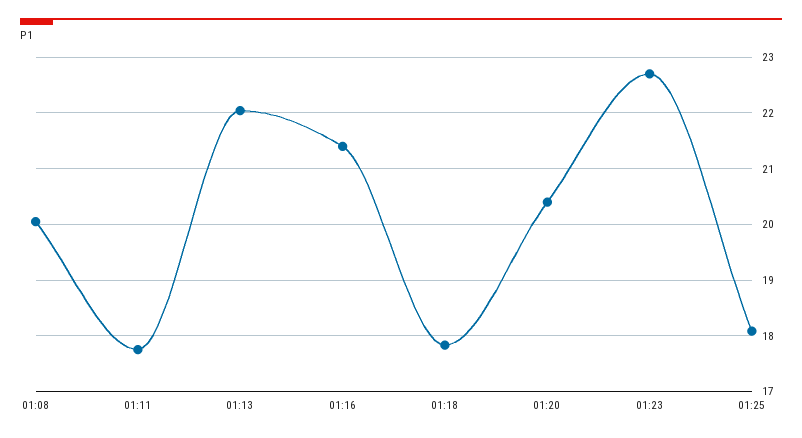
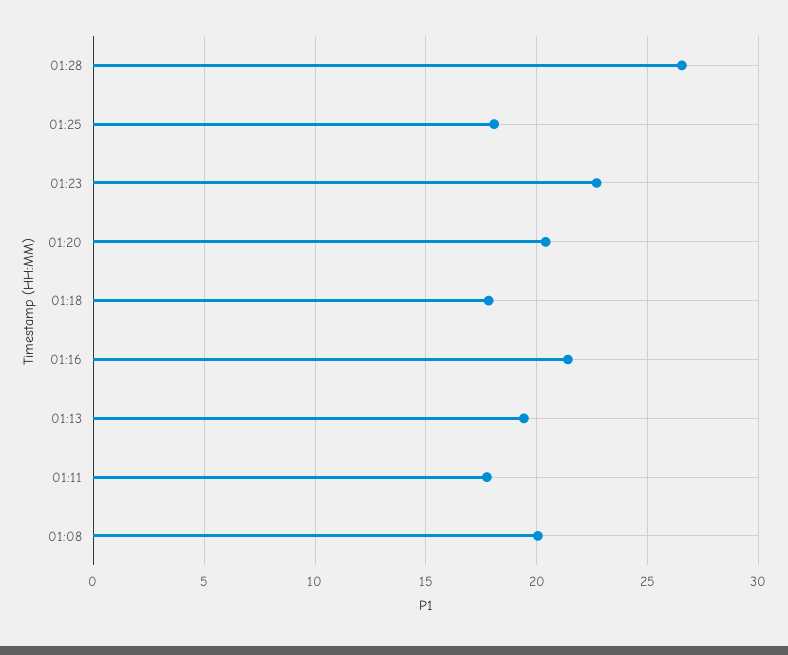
01:13: 22 -> 19.5
01:28: none -> 26.5

